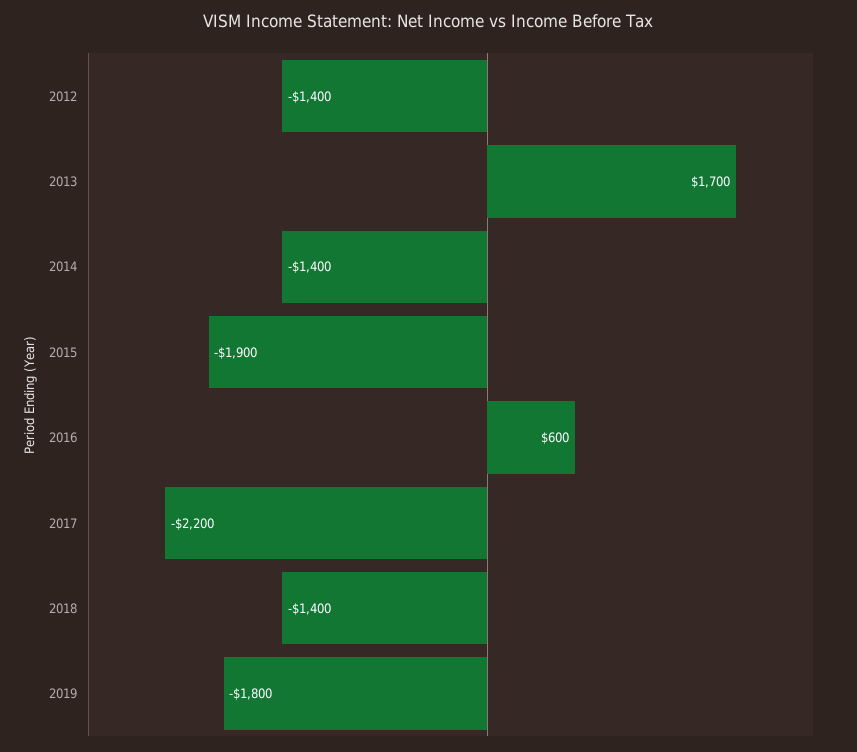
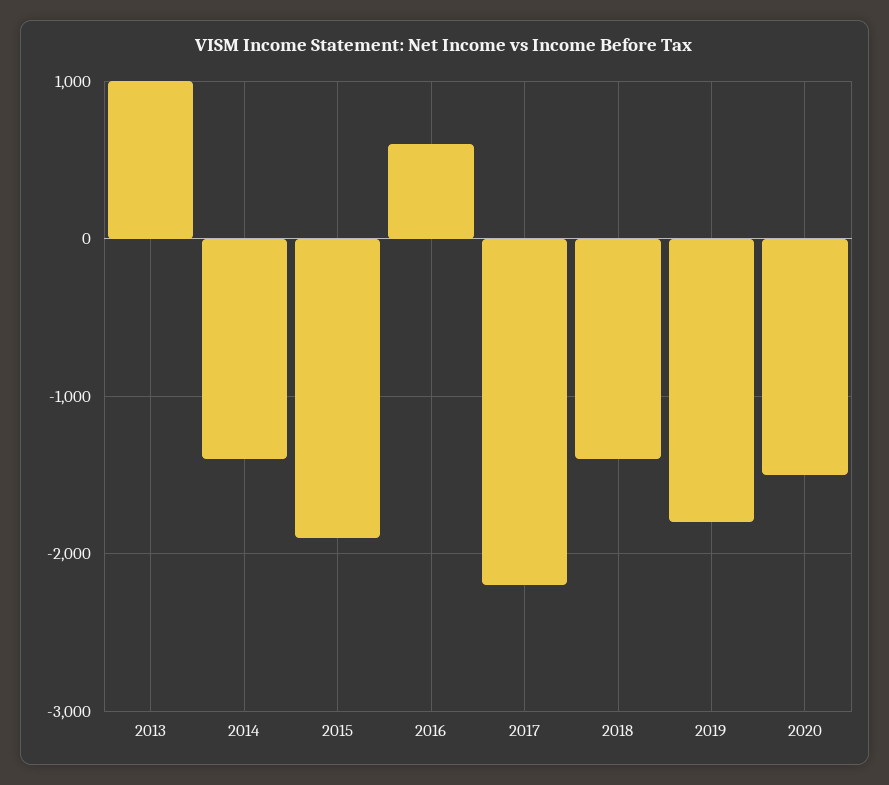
2012: -1400 -> none
2013: 1700 -> 1000
2020: none -> -1500

